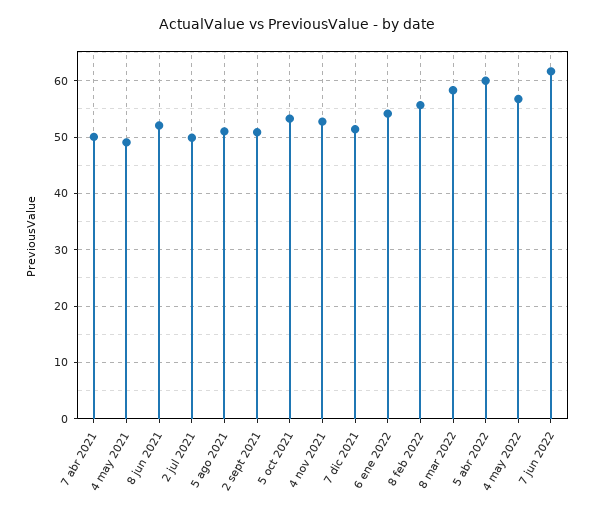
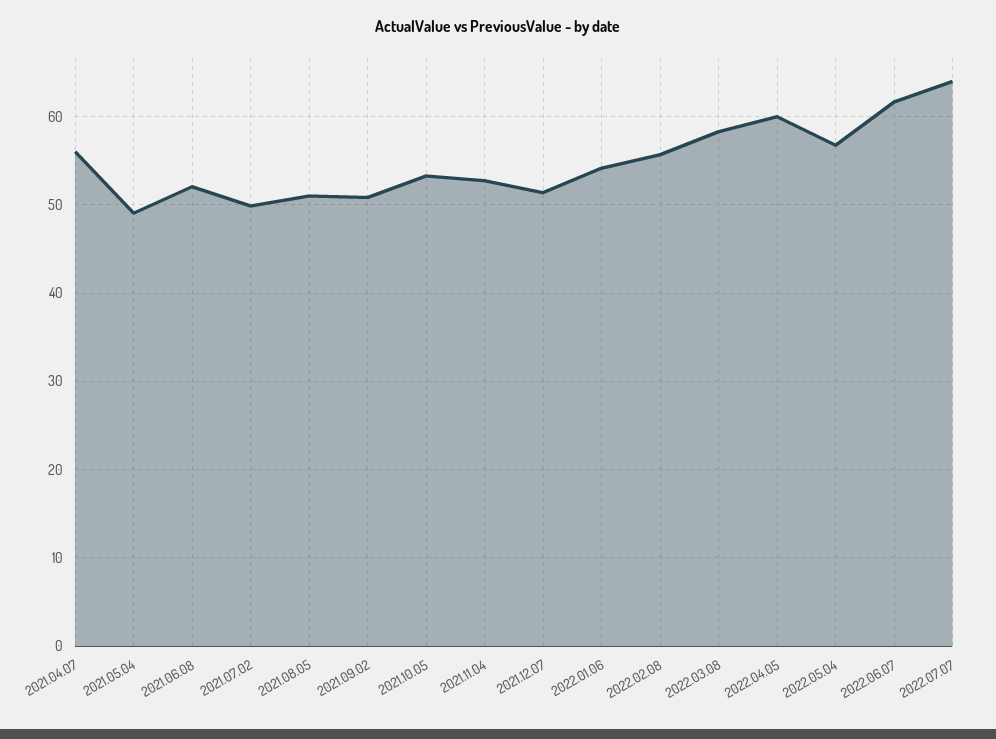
7 abr 2021: 50 -> 56
2022.07.07: none -> 64

